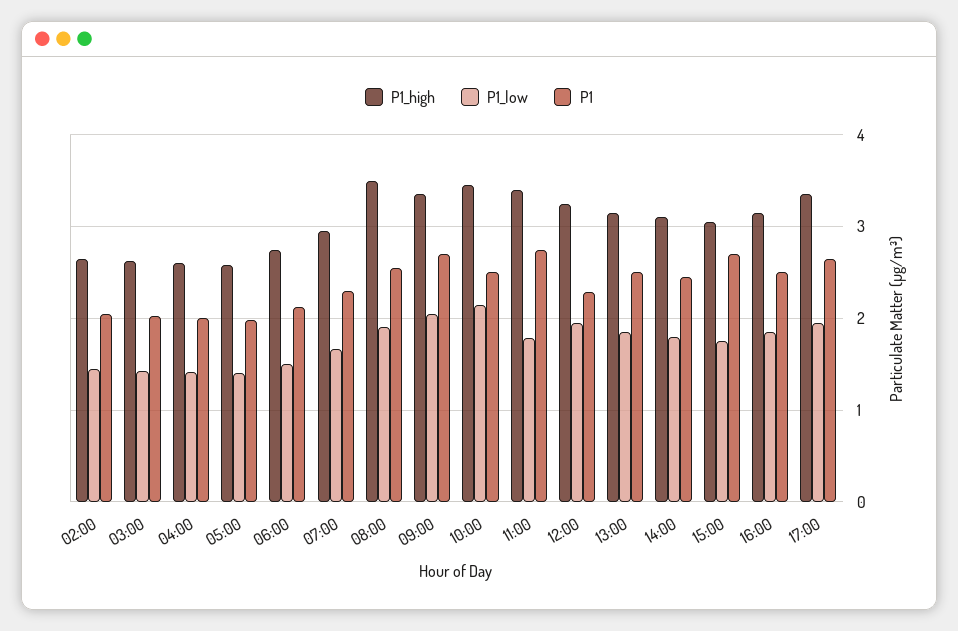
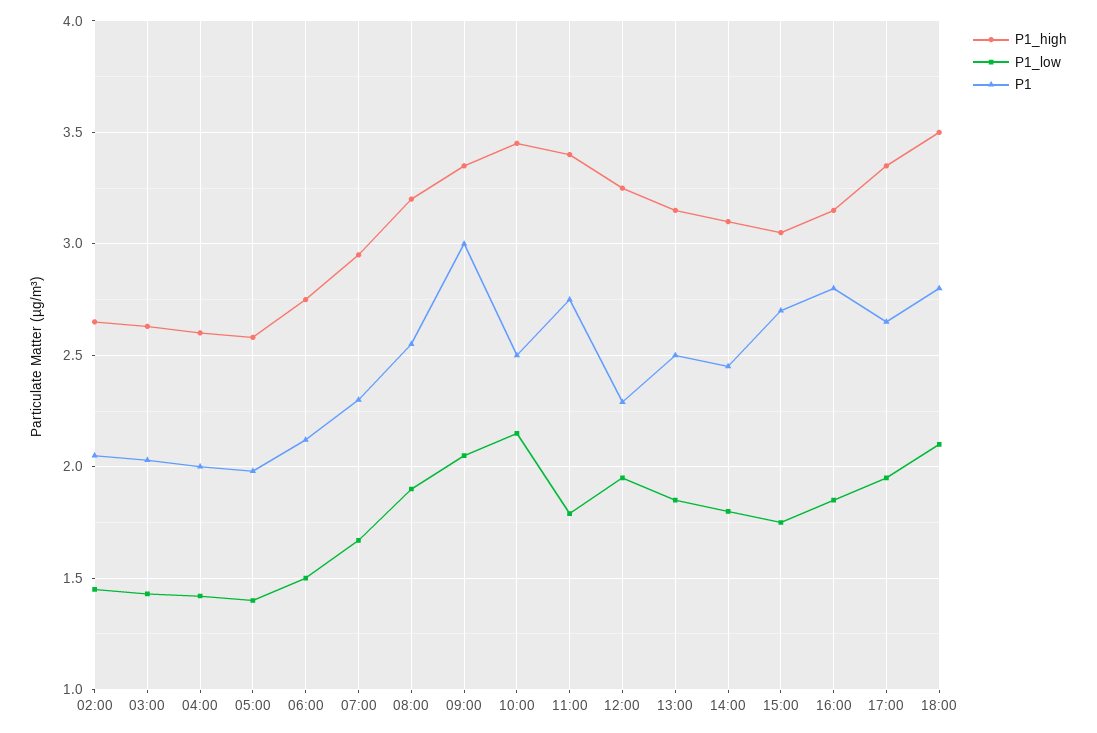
P1_high, 08:00: 3.5 -> 3.2
P1, 09:00: 2.7 -> 3
P1, 16:00: 2.5 -> 2.8
P1_high, 18:00: none -> 3.5
P1_low, 18:00: none -> 2.1
P1, 18:00: none -> 2.8

